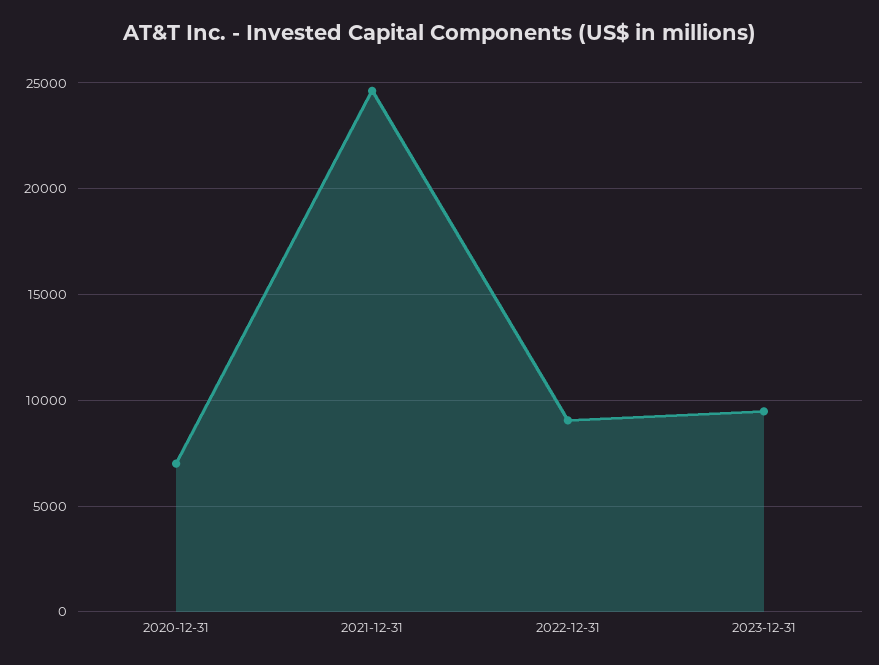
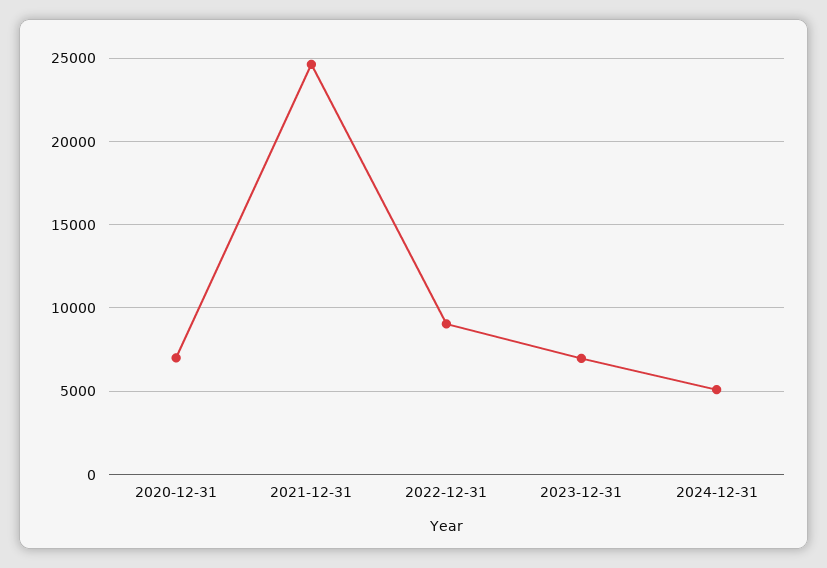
2023-12-31: 9500 -> 7000
2024-12-31: none -> 5000

